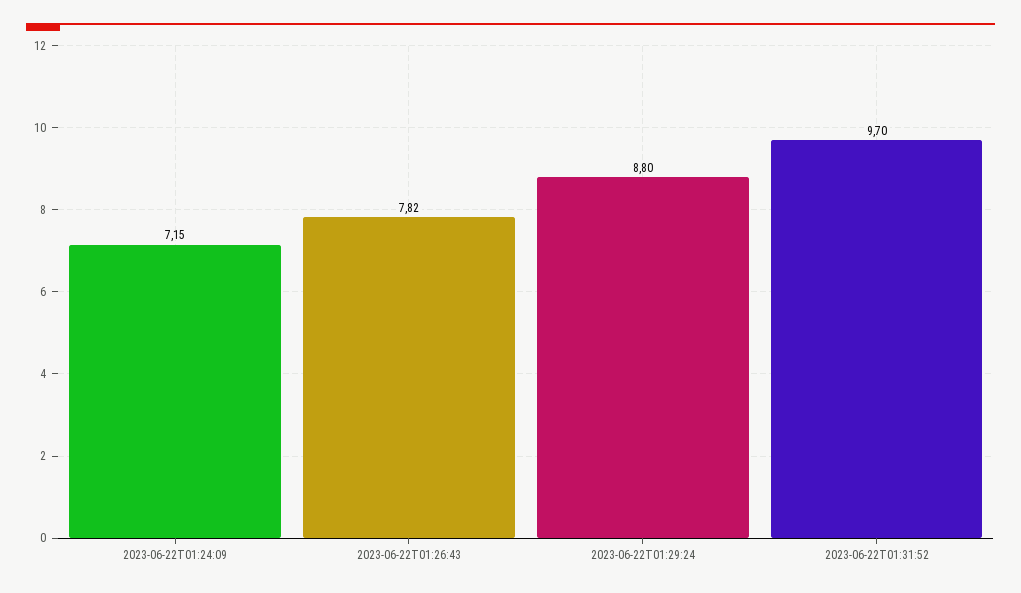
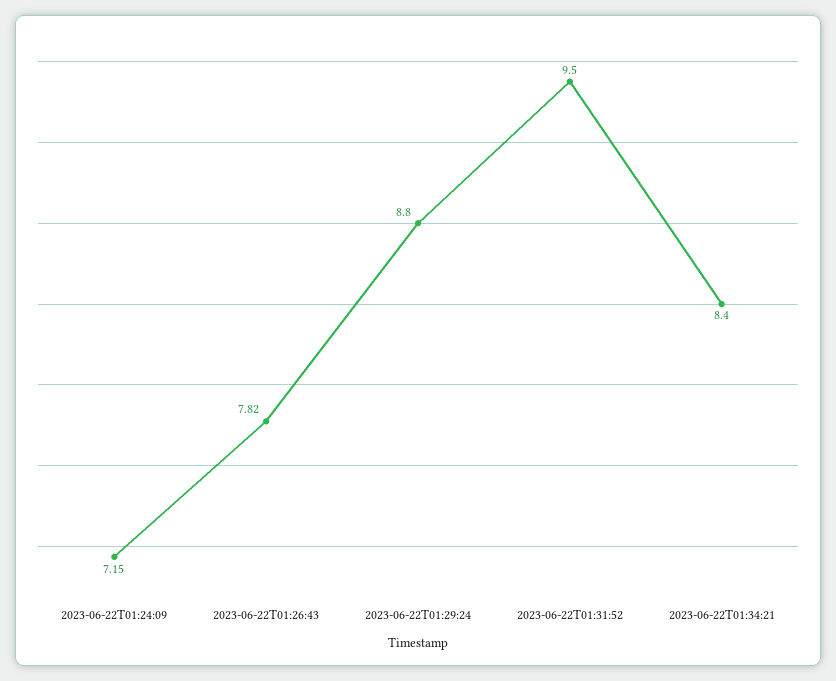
2023-06-22T01:31:52: 9.7 -> 9.5
2023-06-22T01:34:21: none -> 8.4

